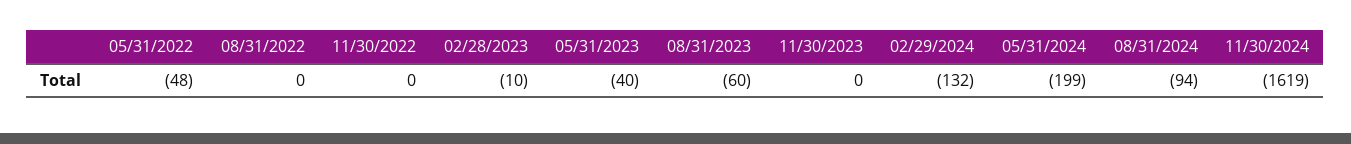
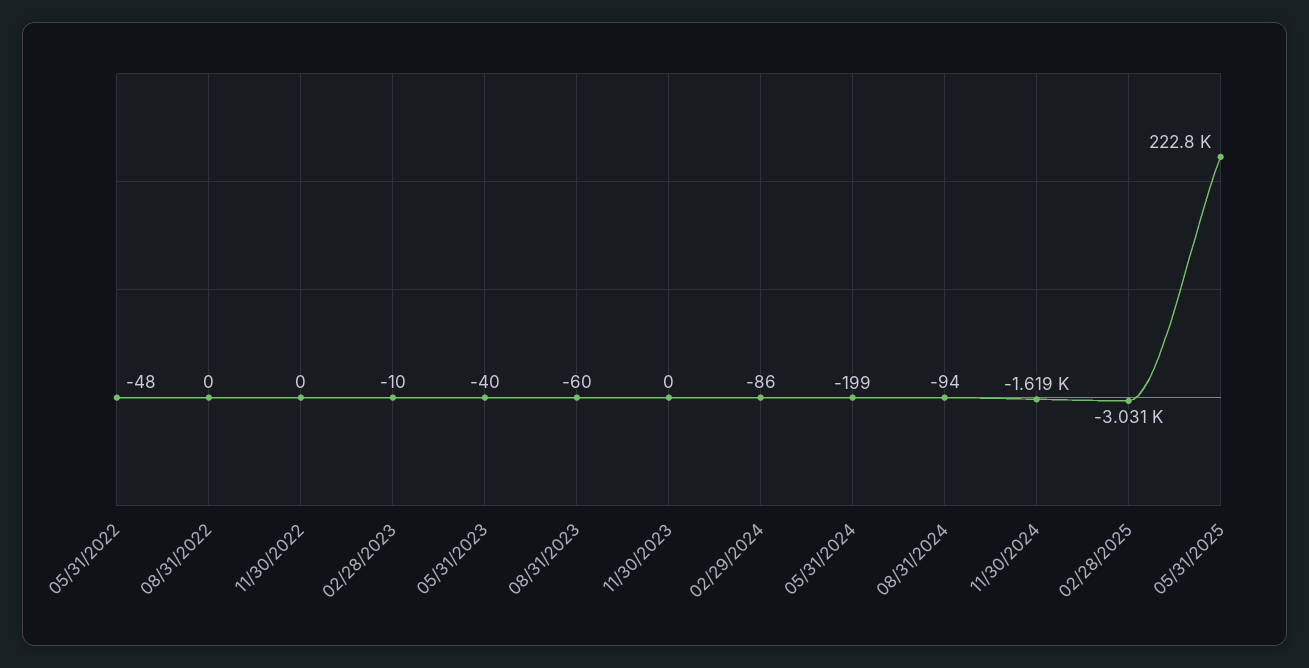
02/29/2024: -132 -> -86
02/28/2025: none -> -3031
05/31/2025: none -> 222800

